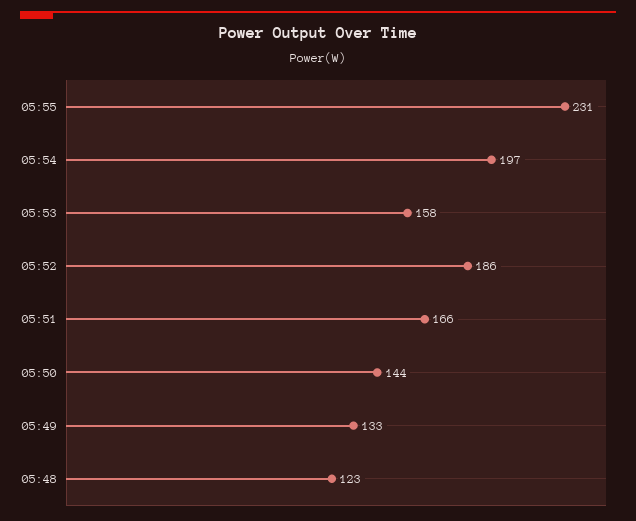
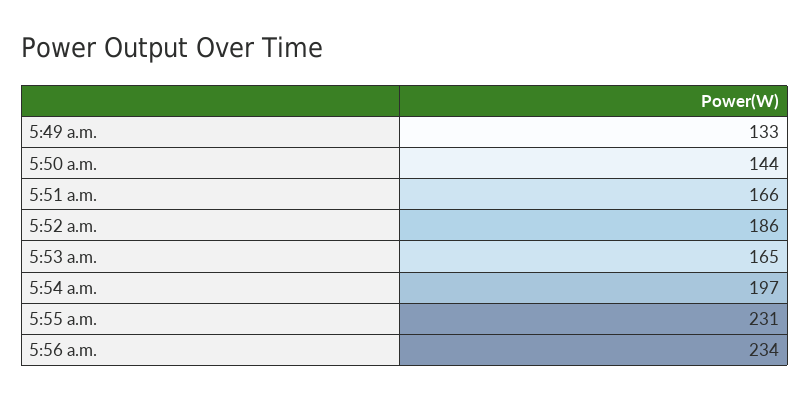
05:53: 158 -> 165
05:48: 123 -> none
5:56 a.m.: none -> 234

